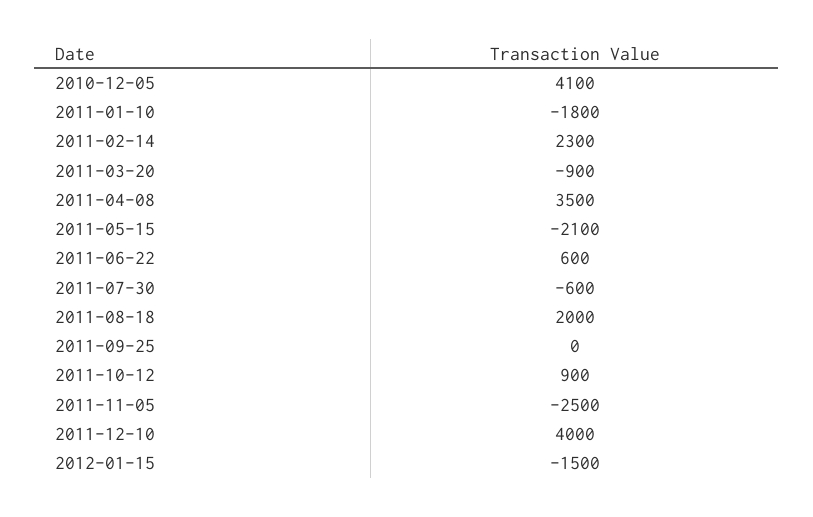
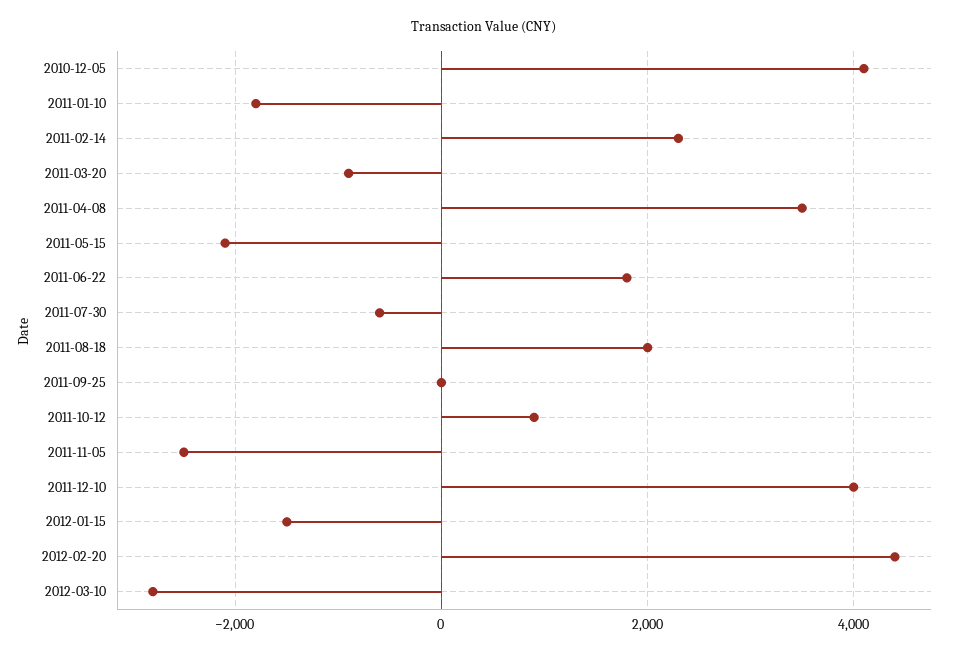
2011-06-22: 600 -> 1800
2012-02-20: none -> 4400
2012-03-10: none -> -2800

